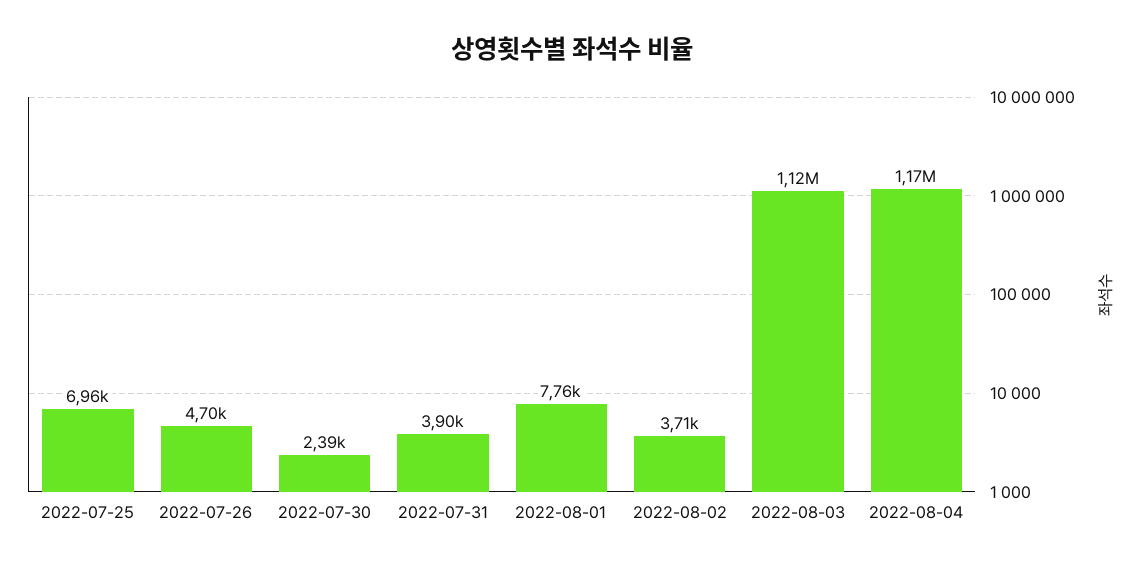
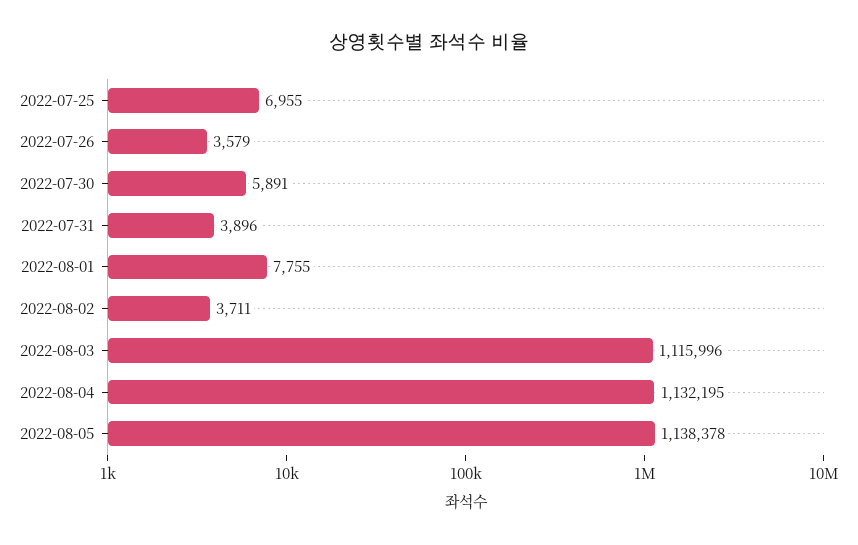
2022-07-26: 4700 -> 3579
2022-07-30: 2390 -> 5891
2022-08-04: 1170000 -> 1132195
2022-08-05: none -> 1138378

